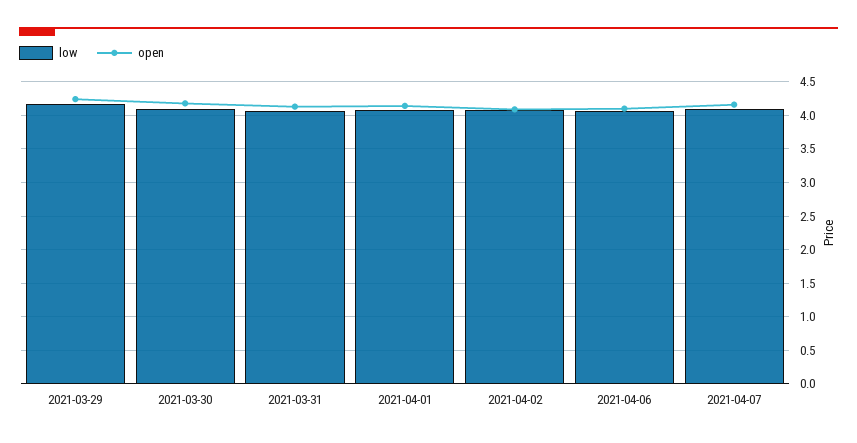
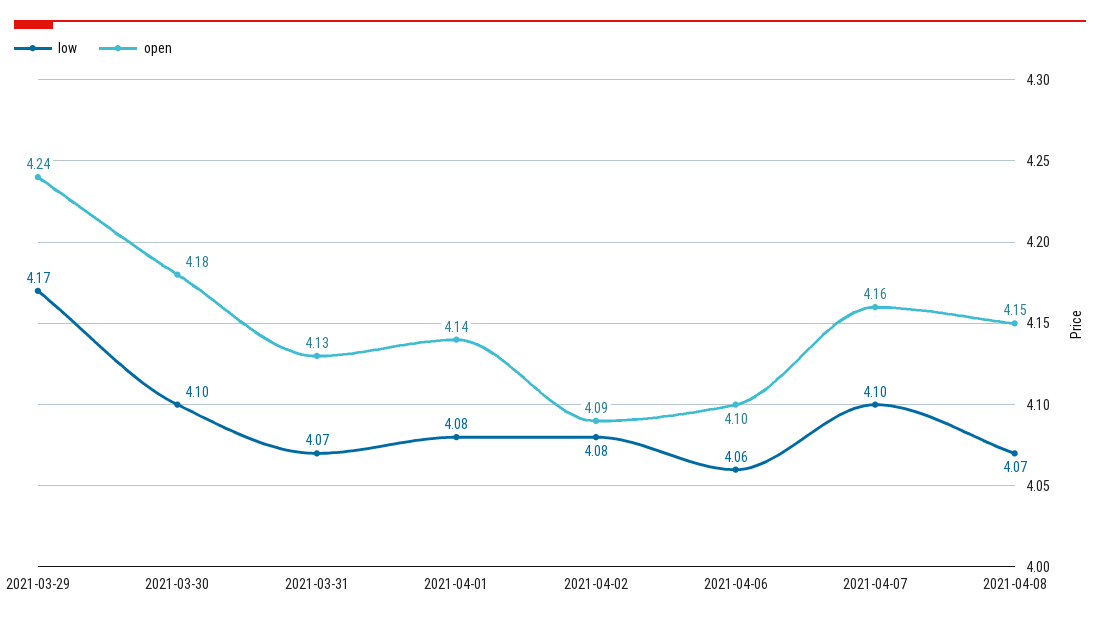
low, 2021-04-08: none -> 4.07
open, 2021-04-08: none -> 4.15

